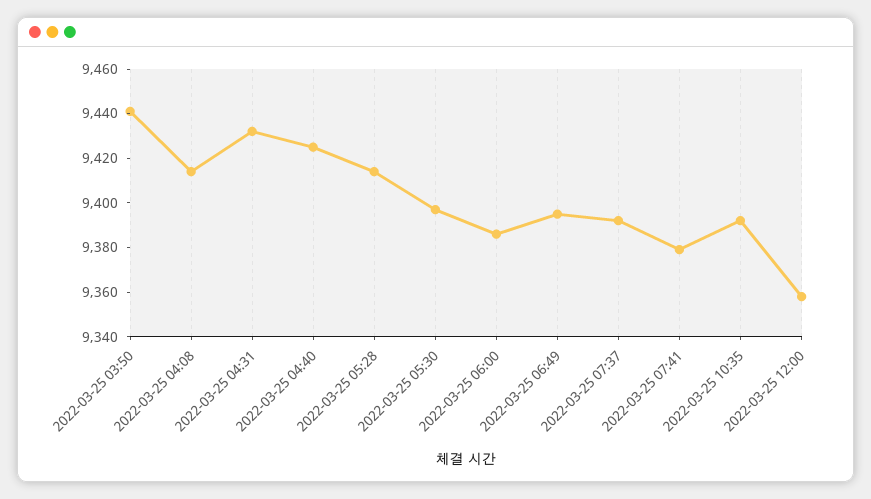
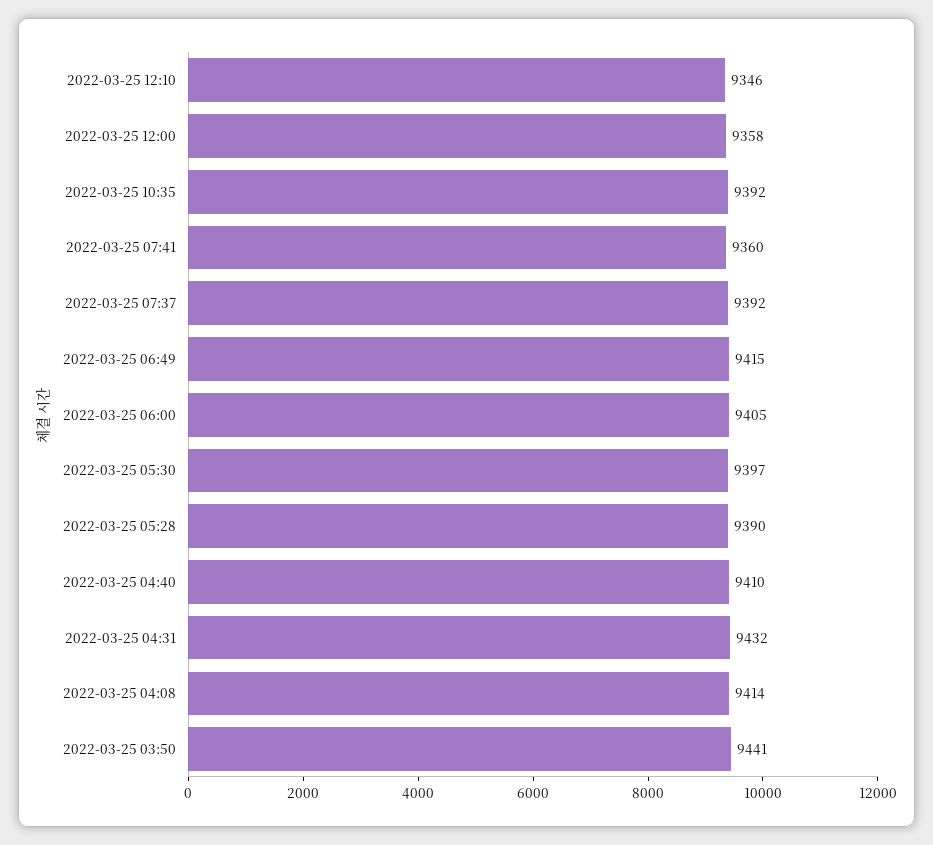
2022-03-25 04:40: 9425 -> 9410
2022-03-25 05:28: 9415 -> 9390
2022-03-25 06:00: 9385 -> 9405
2022-03-25 06:49: 9395 -> 9415
2022-03-25 07:41: 9380 -> 9360
2022-03-25 12:10: none -> 9346

